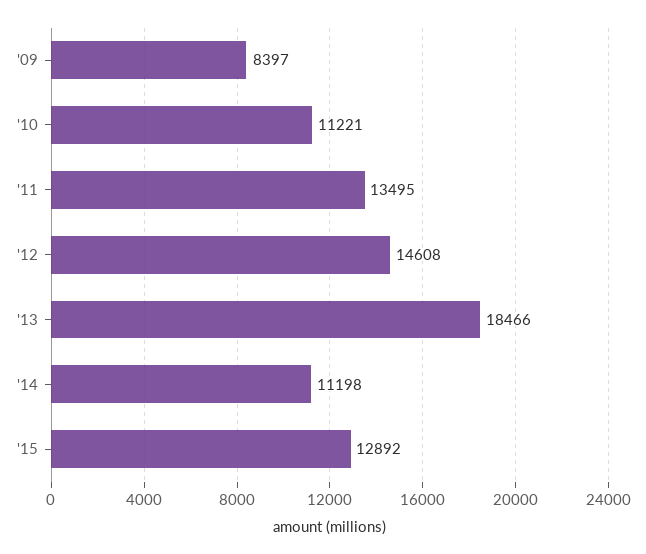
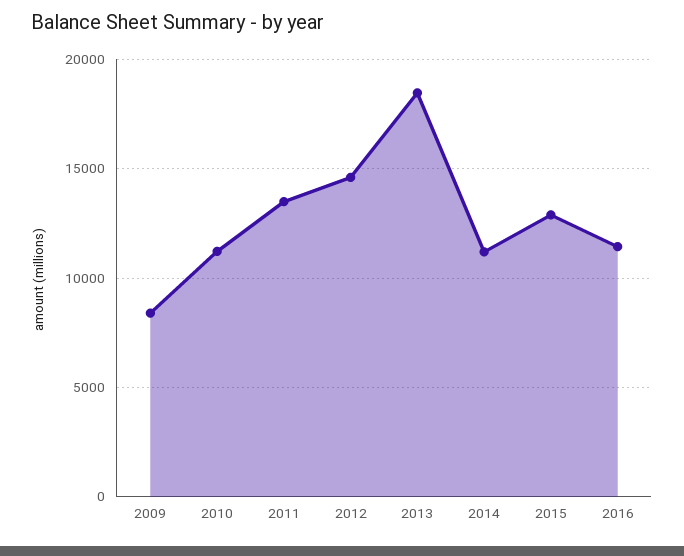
2016: none -> 11500

